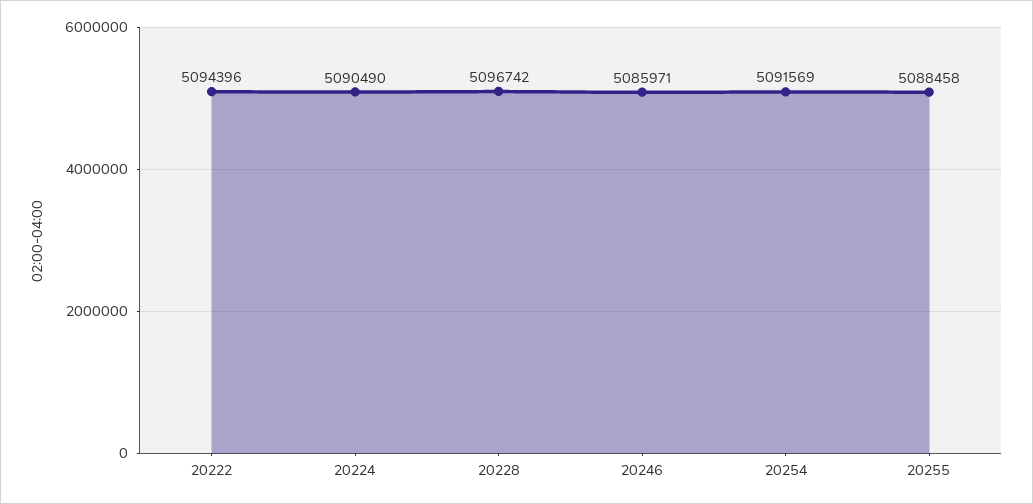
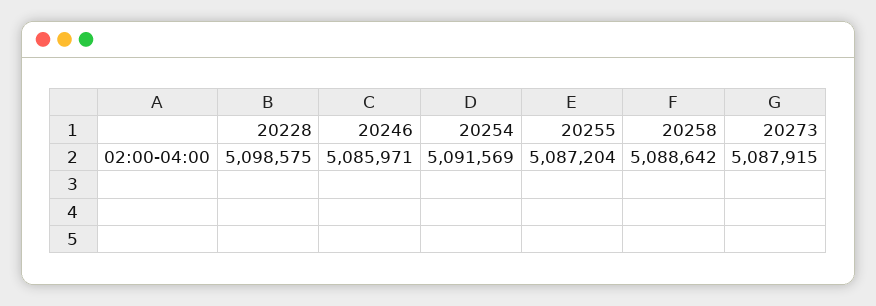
20222: 5094396 -> none
20224: 5090490 -> none
20228: 5096742 -> 5098575
20255: 5088458 -> 5087204
20258: none -> 5088642
20273: none -> 5087915

